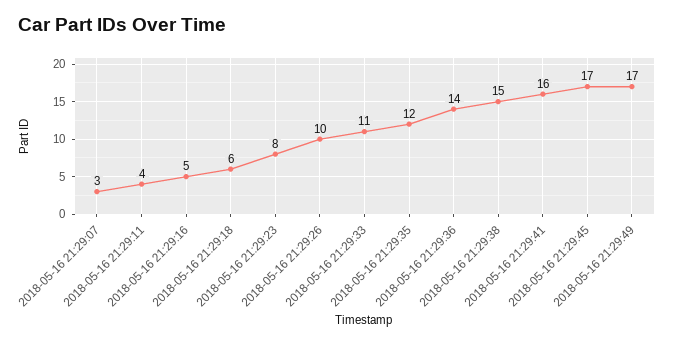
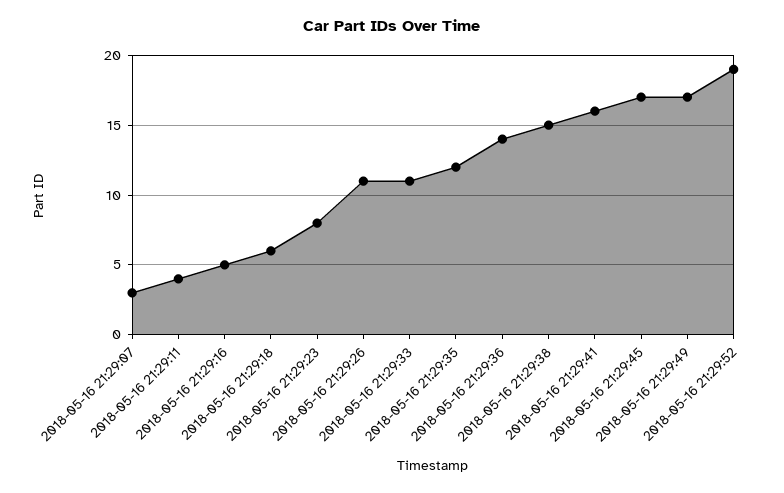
2018-05-16 21:29:26: 10 -> 11
2018-05-16 21:29:52: none -> 19

